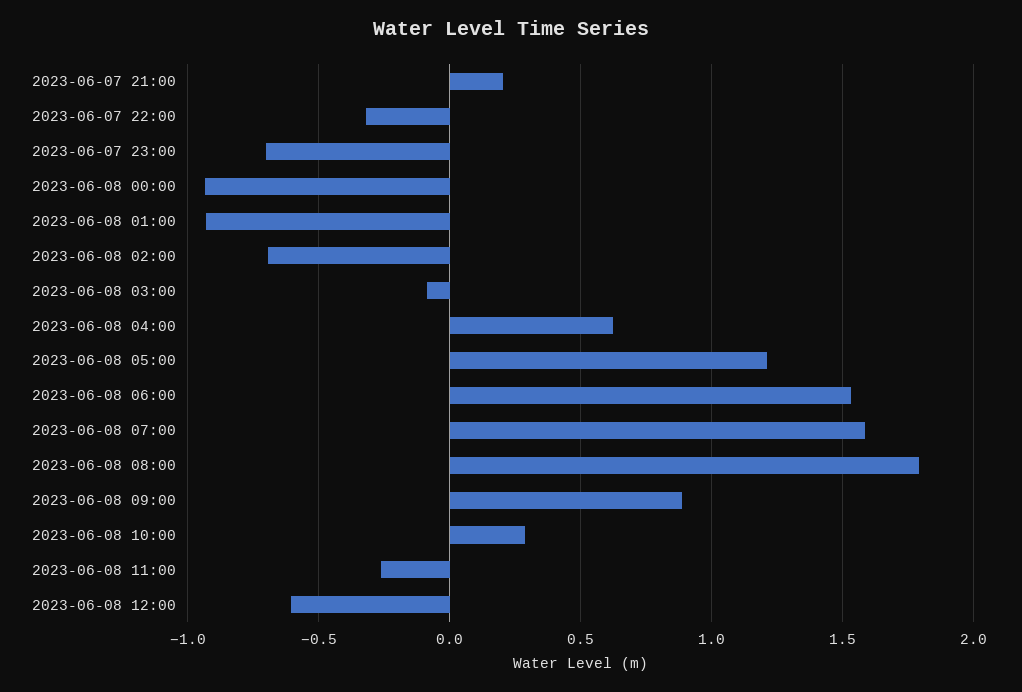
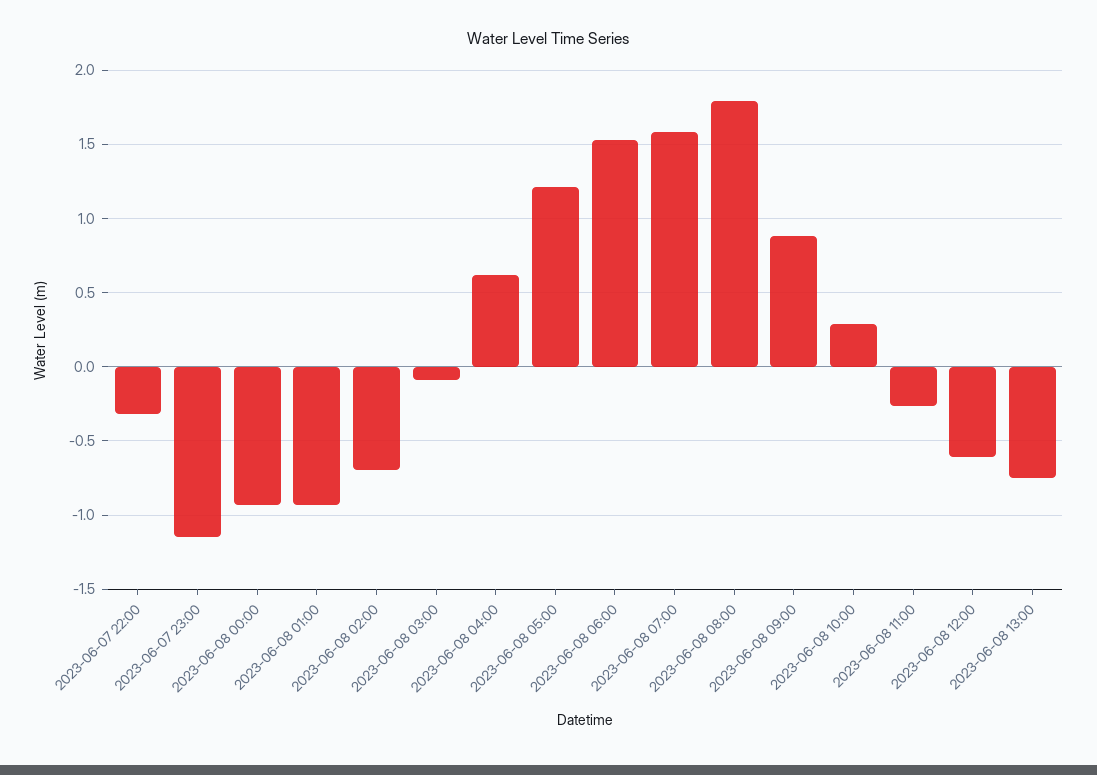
2023-06-07 21:00: 0.2 -> none
2023-06-07 23:00: -0.7 -> -1.15
2023-06-08 13:00: none -> -0.75

